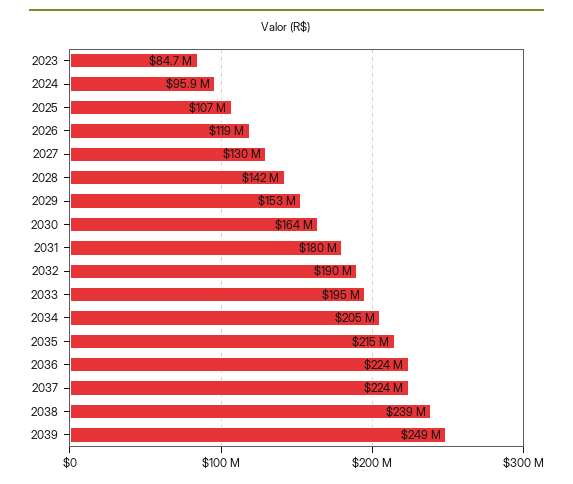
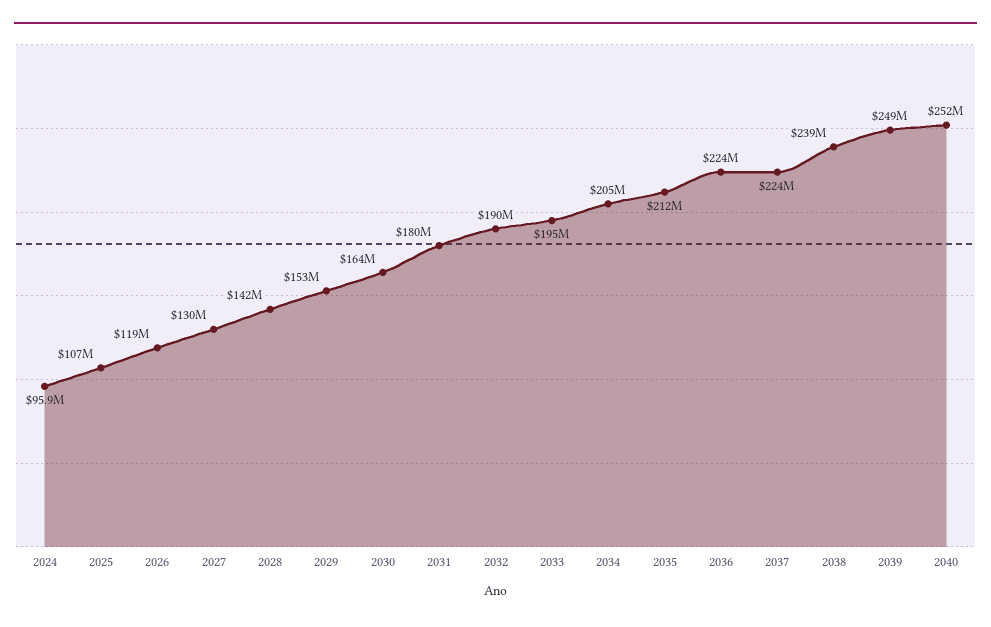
2023: 84700000 -> none
2035: 215000000 -> 212000000
2040: none -> 252000000

